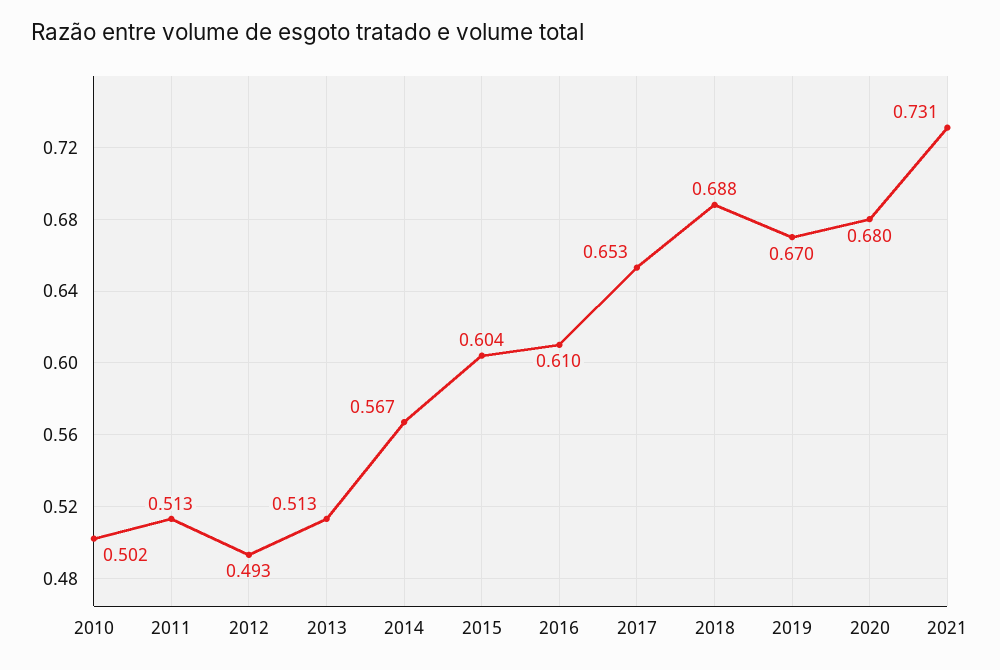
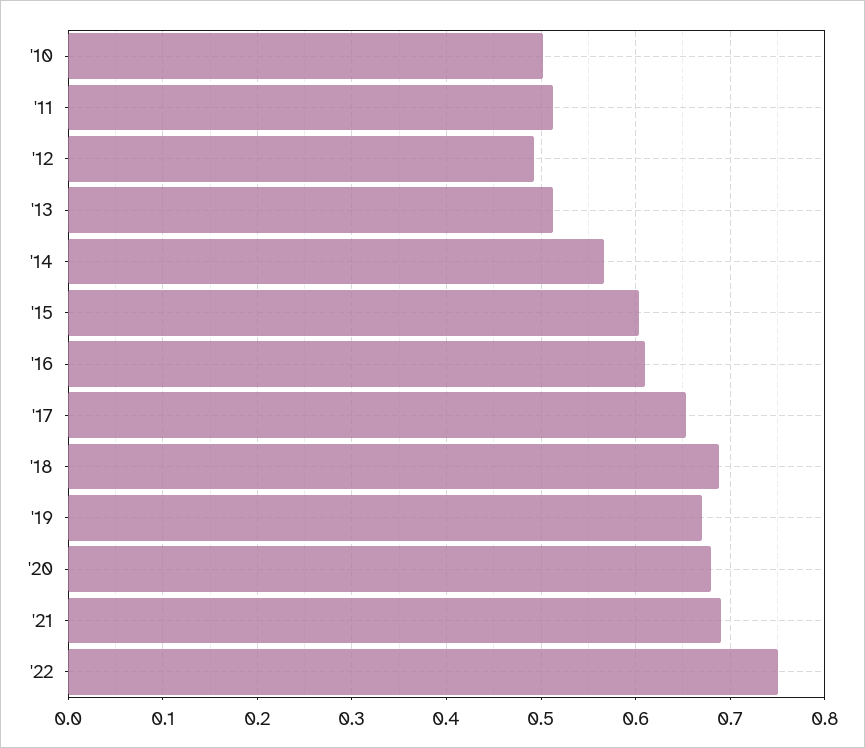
2021: 0.731 -> 0.69
'22: none -> 0.75

